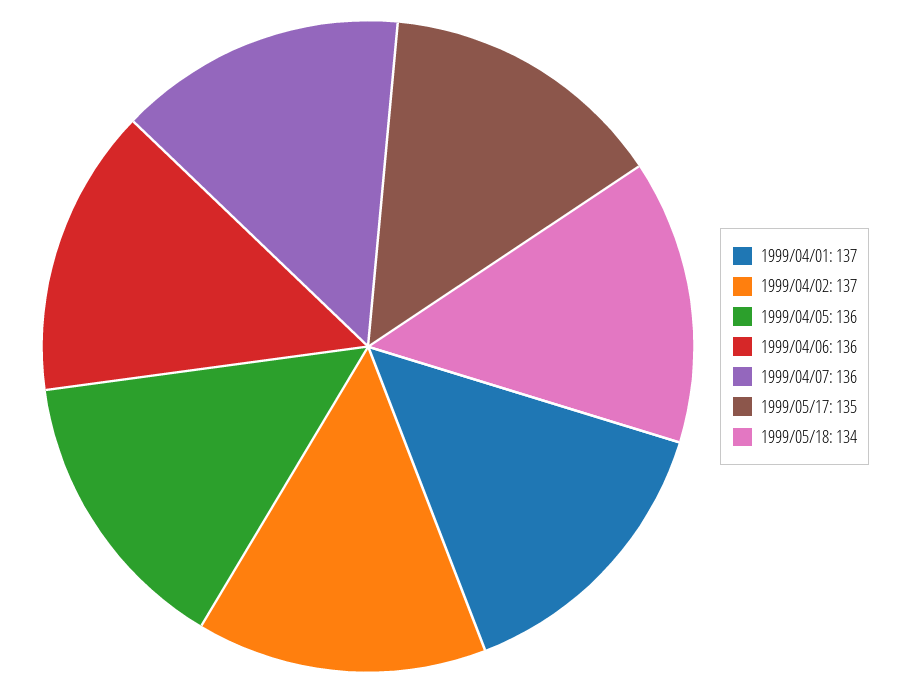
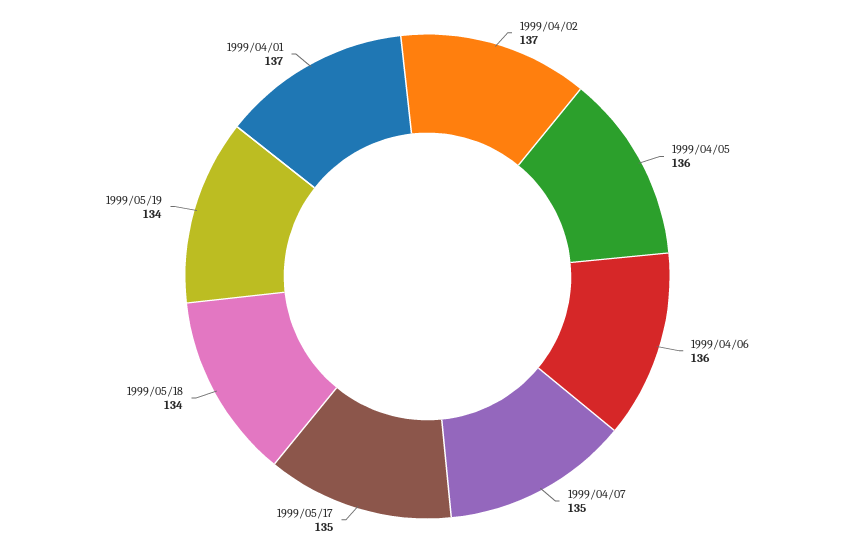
1999/04/07: 136 -> 135
1999/05/19: none -> 134

